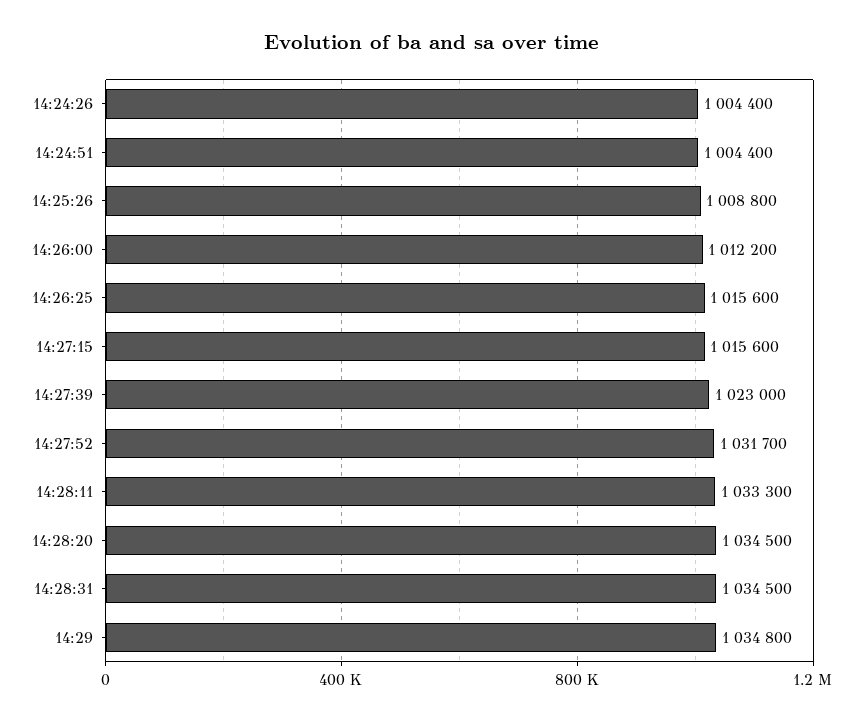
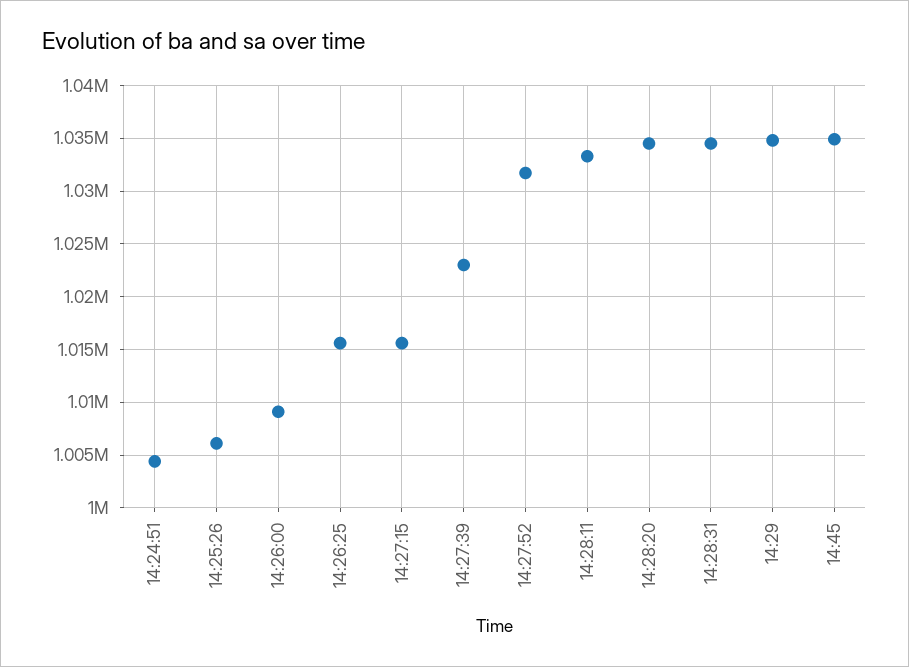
14:24:26: 1004400 -> none
14:25:26: 1008800 -> 1006000
14:26:00: 1012200 -> 1009000
14:45: none -> 1035000

